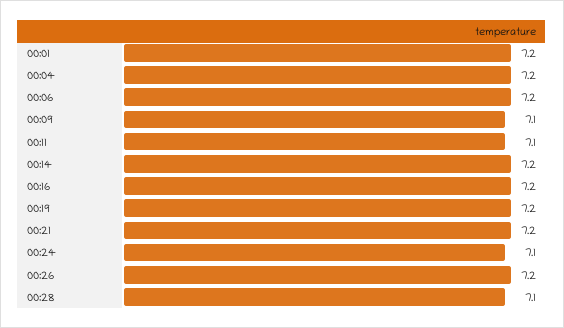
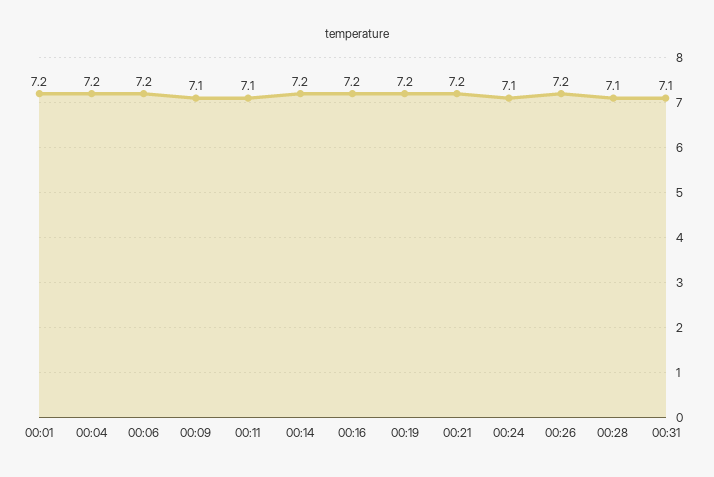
00:31: none -> 7.1

